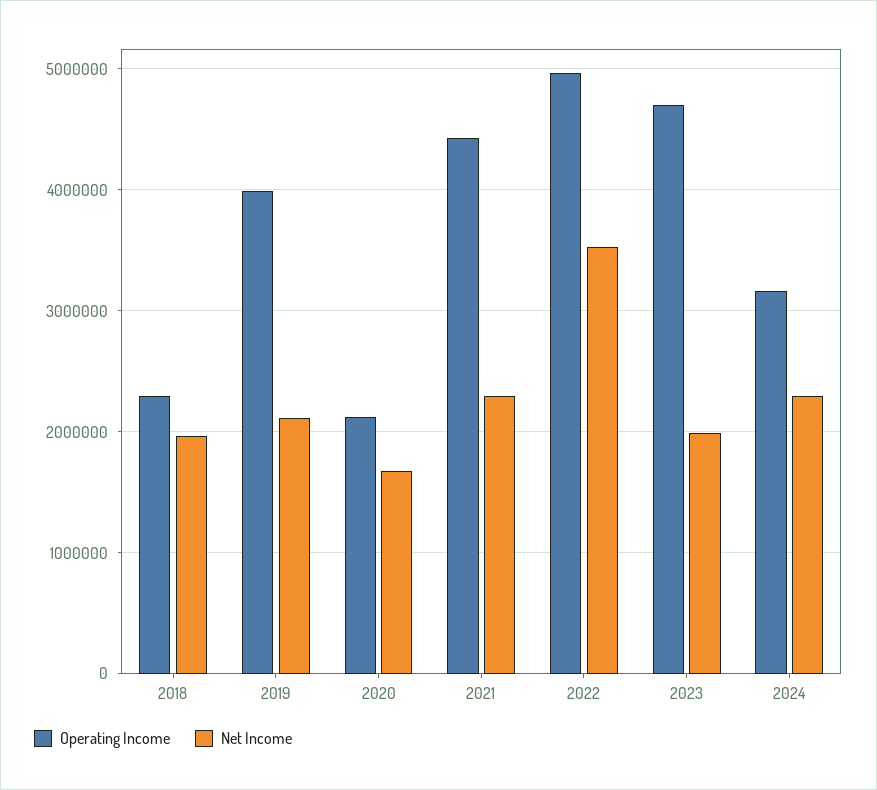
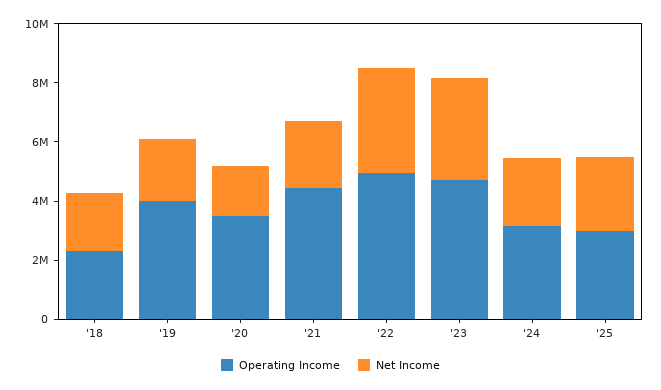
Operating Income, 2020: 2100000 -> 3500000
Net Income, 2023: 2000000 -> 3500000
Operating Income, '25: none -> 3000000
Net Income, '25: none -> 2500000

